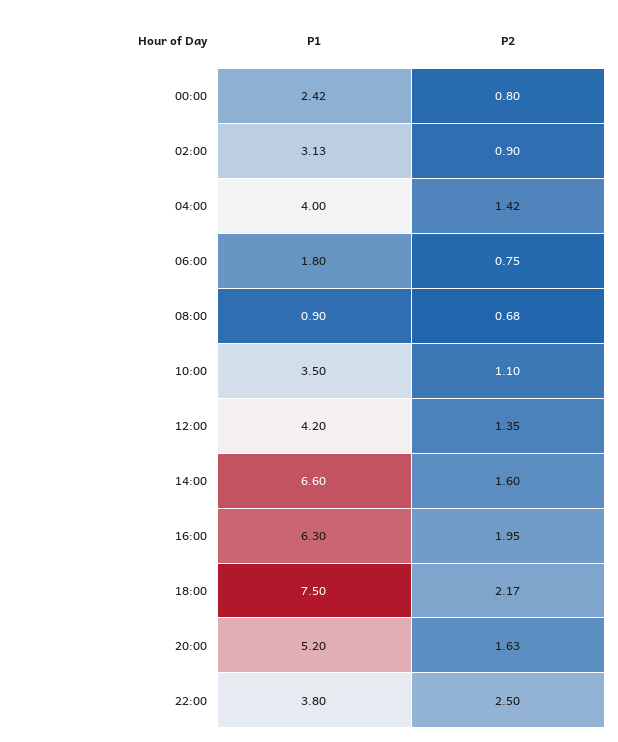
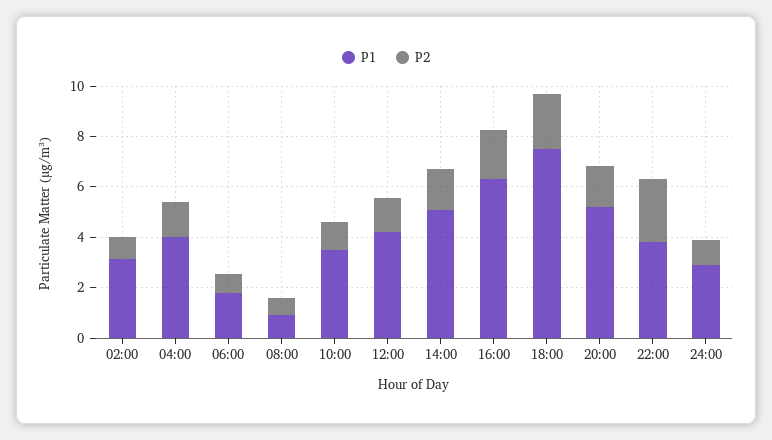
P1, 00:00: 2.42 -> none
P2, 00:00: 0.8 -> none
P1, 14:00: 6.6 -> 5
P1, 24:00: none -> 3
P2, 24:00: none -> 1

